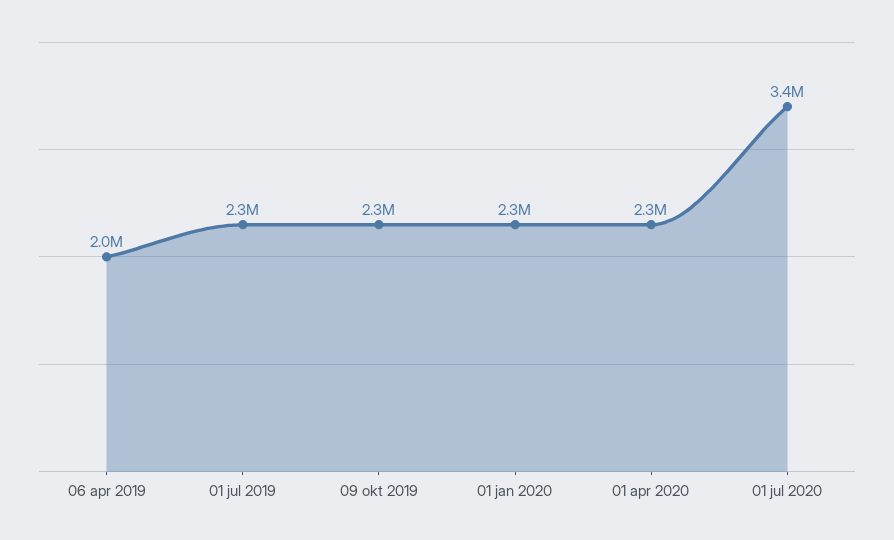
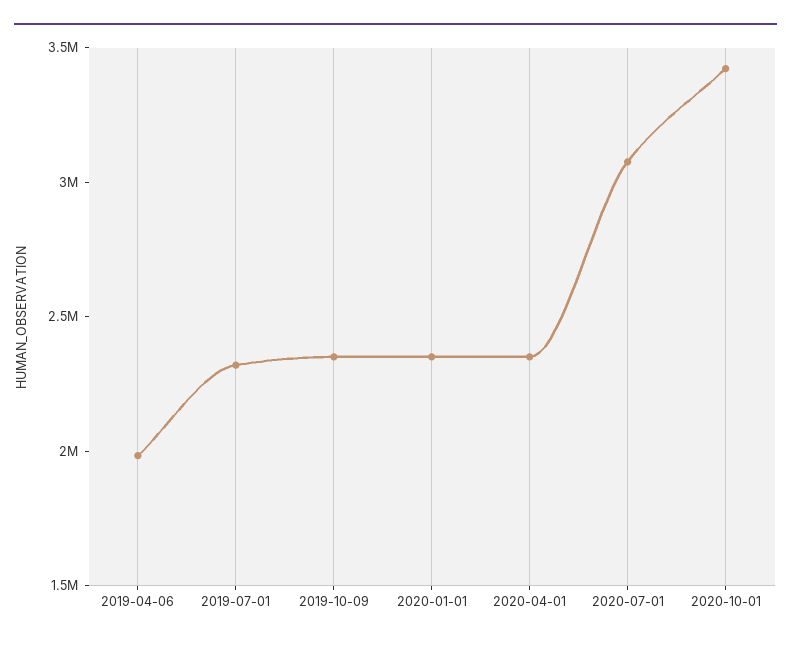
01 jul 2020: 3400000 -> 3100000
2020-10-01: none -> 3400000

